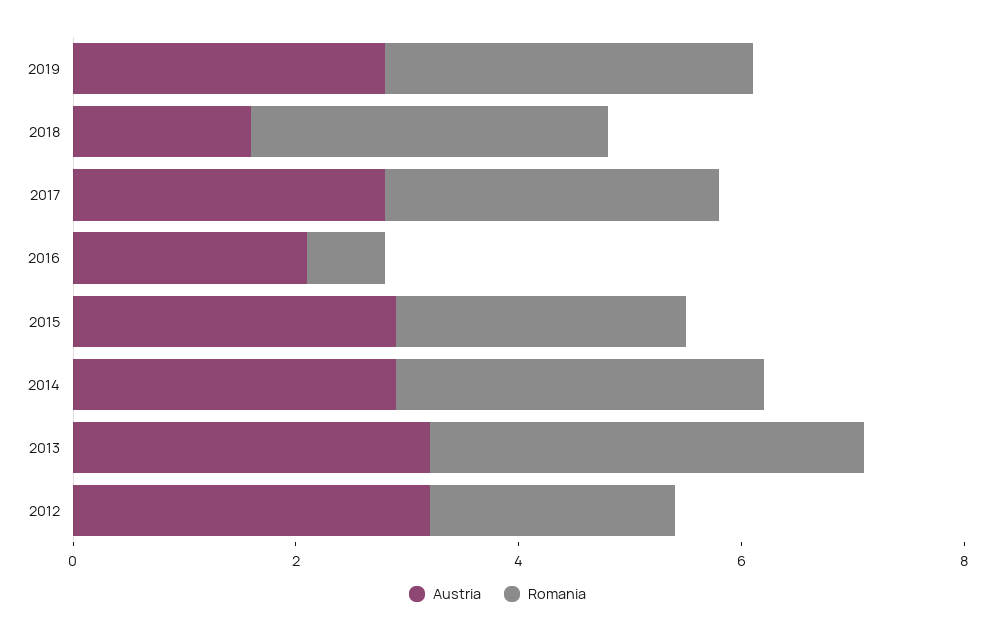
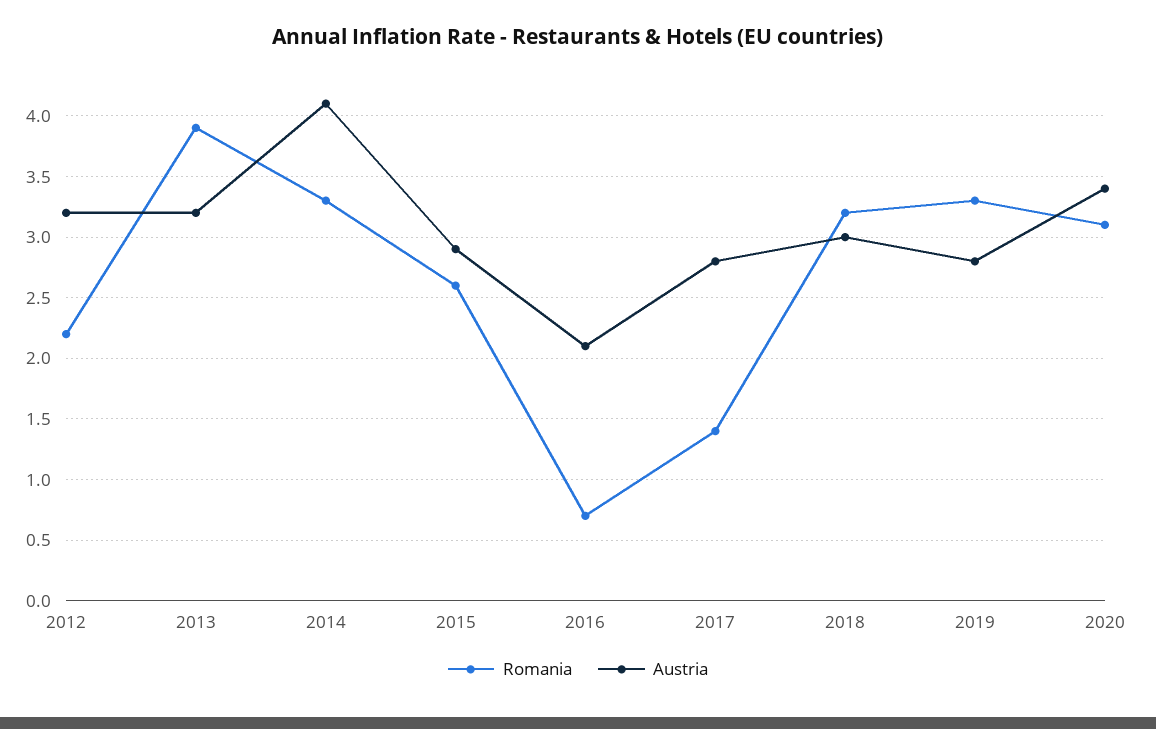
Austria, 2018: 1.5 -> 3
Romania, 2017: 3 -> 1.4
Austria, 2014: 3 -> 4.1
Romania, 2020: none -> 3.1
Austria, 2020: none -> 3.4

